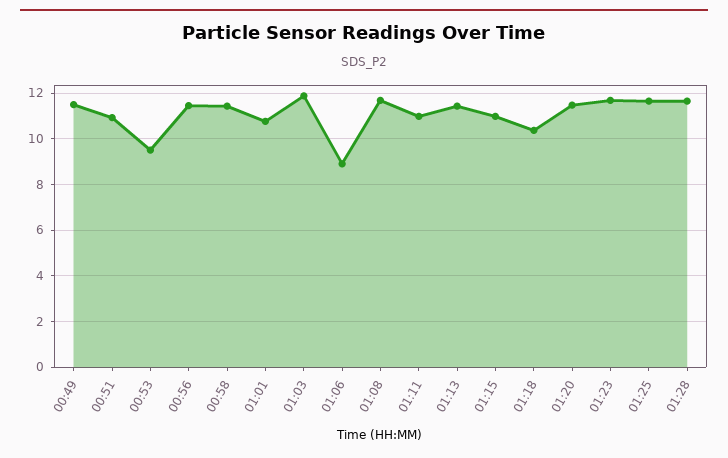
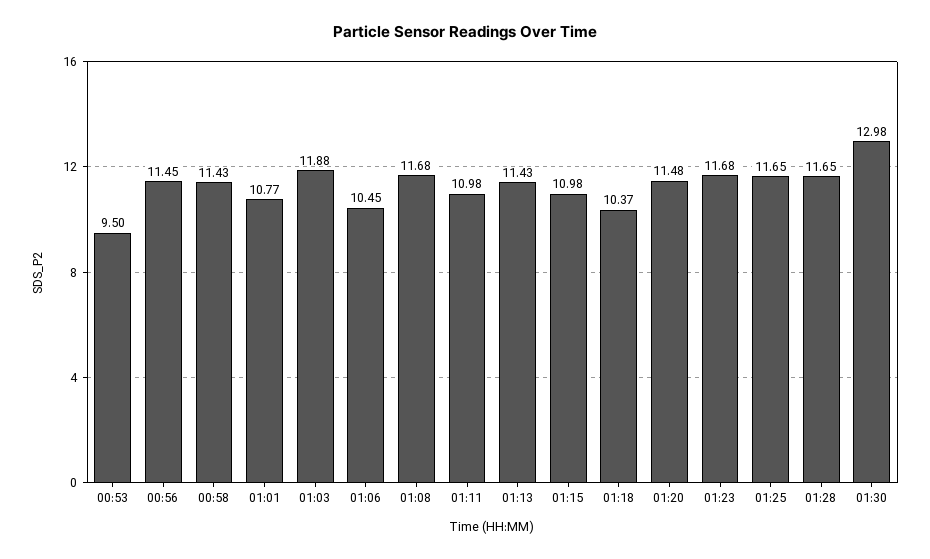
00:49: 11.5 -> none
00:51: 11 -> none
01:06: 9 -> 10.45
01:30: none -> 12.98

